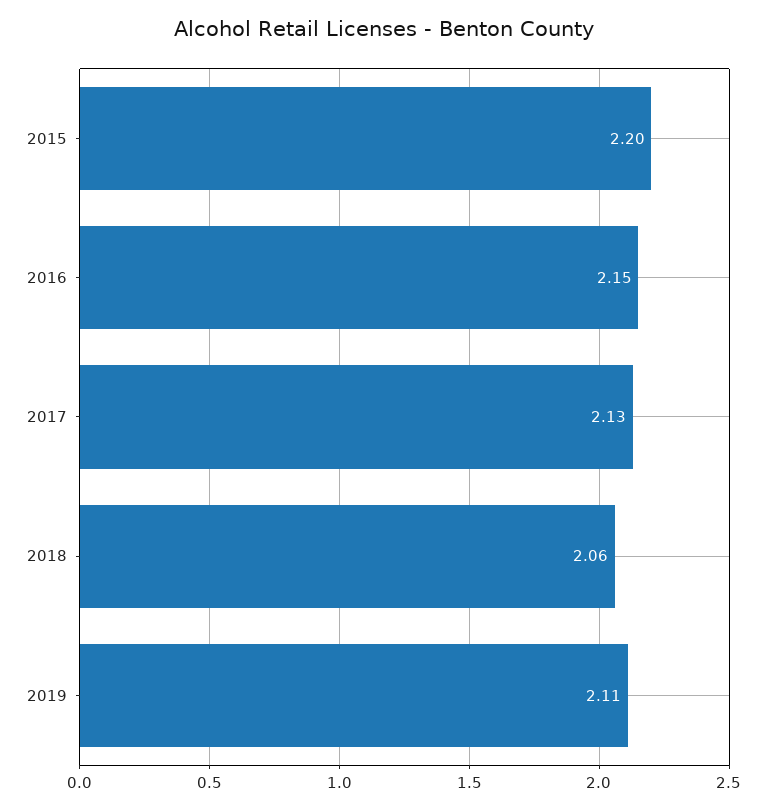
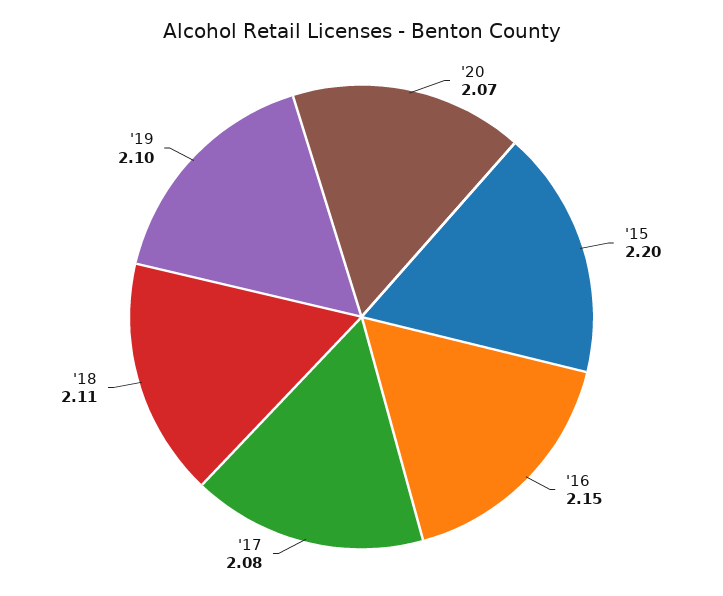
2017: 2.13 -> 2.08
2018: 2.06 -> 2.11
2019: 2.11 -> 2.1
'20: none -> 2.07

